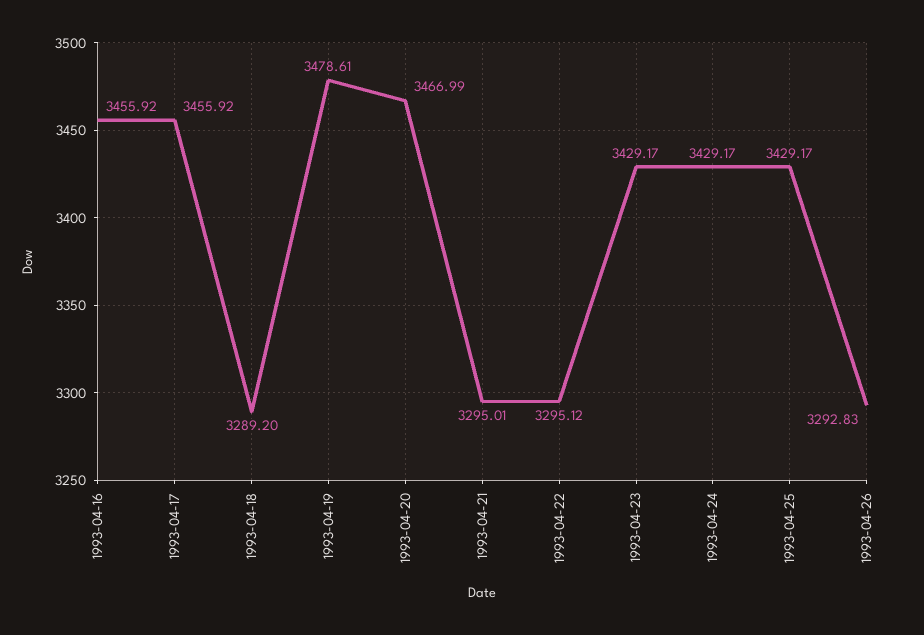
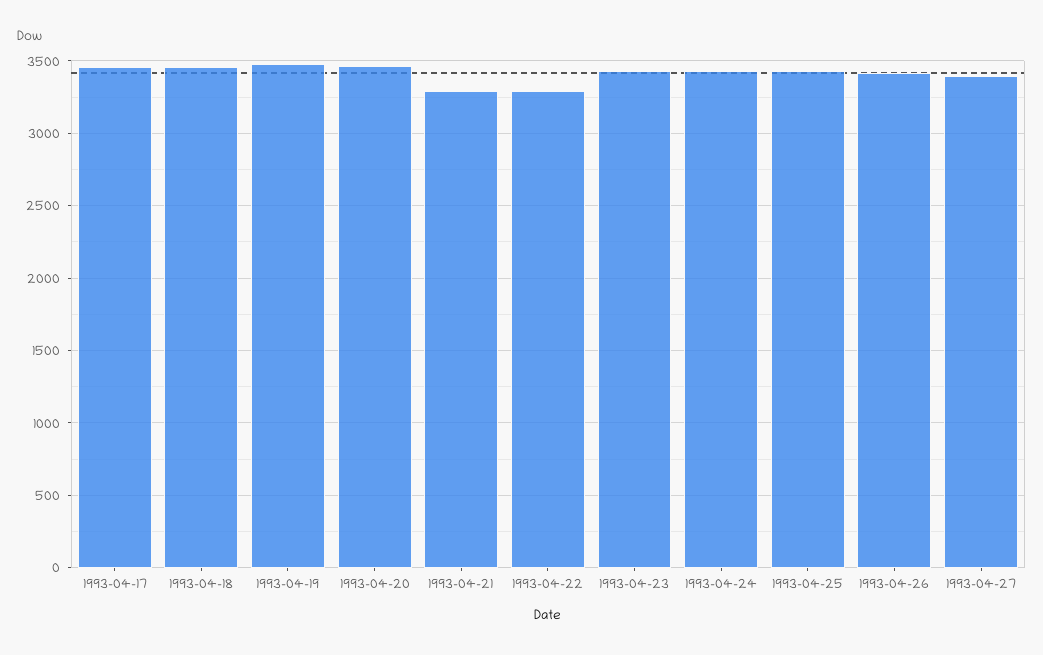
1993-04-16: 3455.92 -> none
1993-04-18: 3289.2 -> 3450
1993-04-26: 3292.83 -> 3400
1993-04-27: none -> 3400

